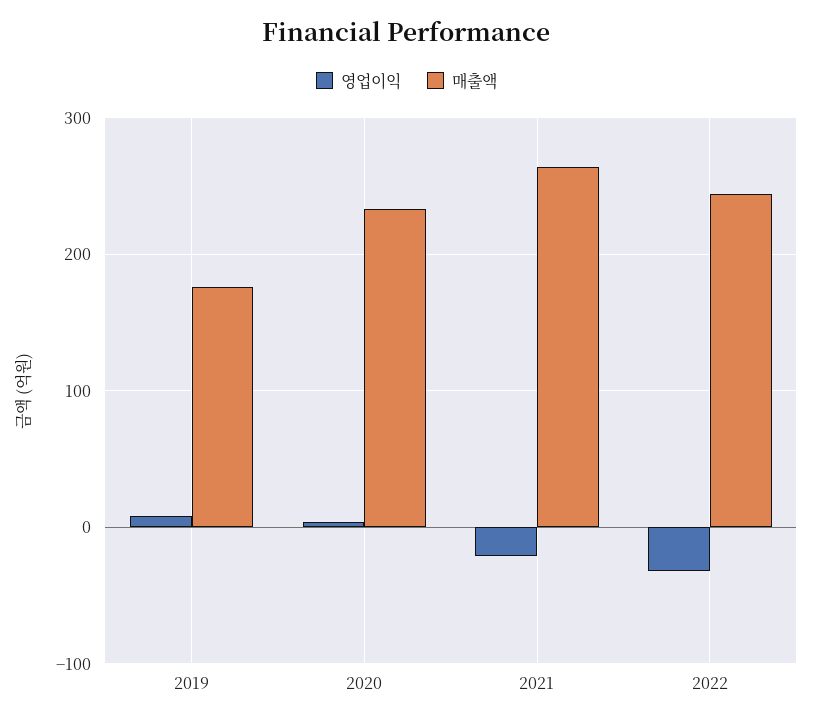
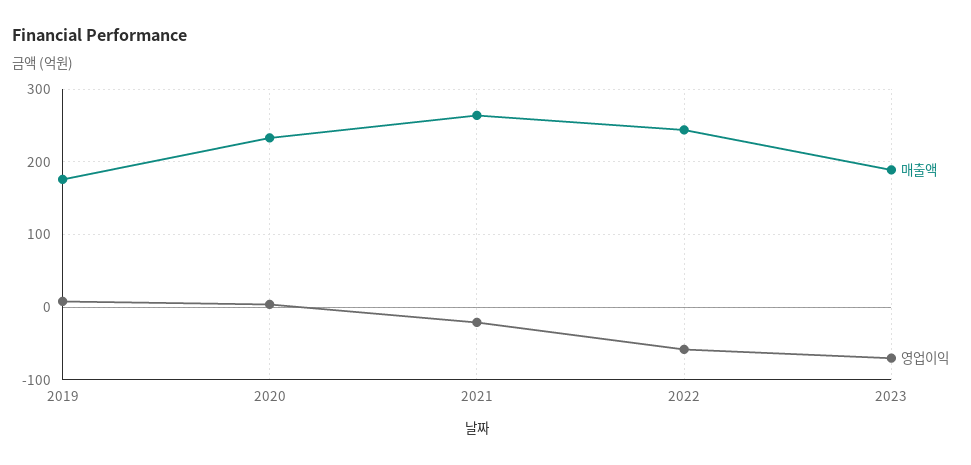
영업이익, 2022: -30 -> -60
매출액, 2023: none -> 190
영업이익, 2023: none -> -70

